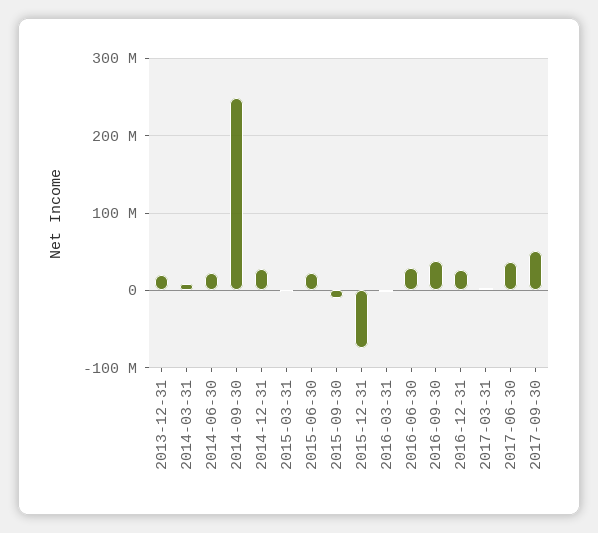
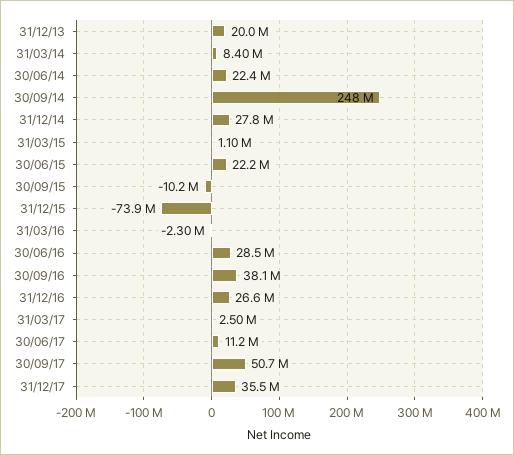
2017-06-30: 40000000 -> 11200000
31/12/17: none -> 35500000

